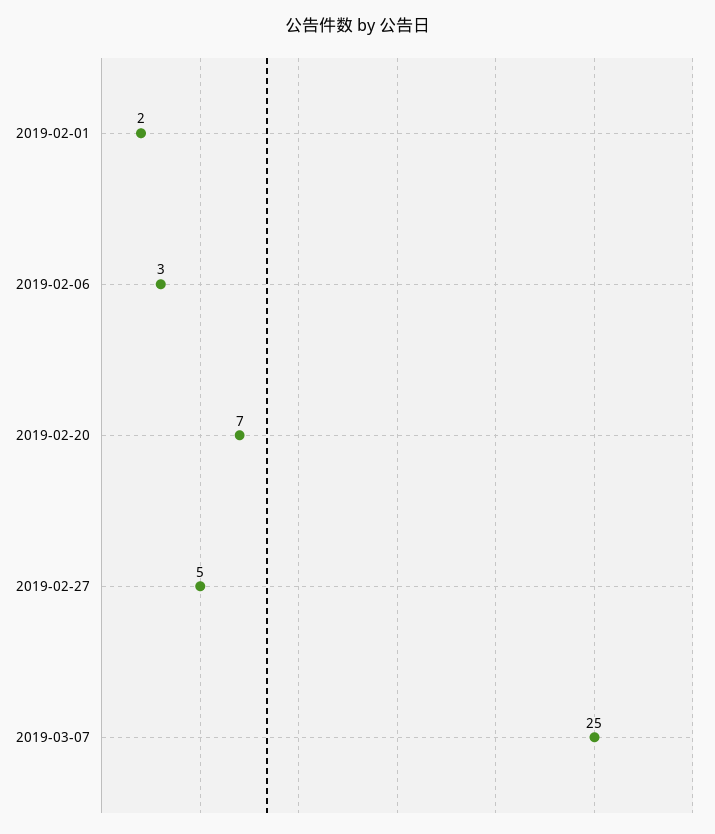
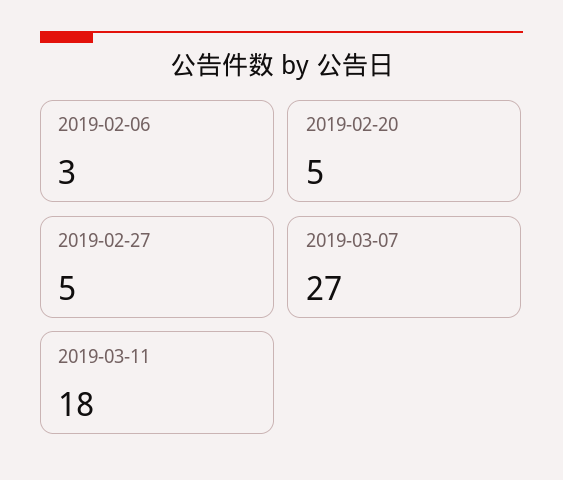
2019-02-01: 2 -> none
2019-02-20: 7 -> 5
2019-03-07: 25 -> 27
2019-03-11: none -> 18

